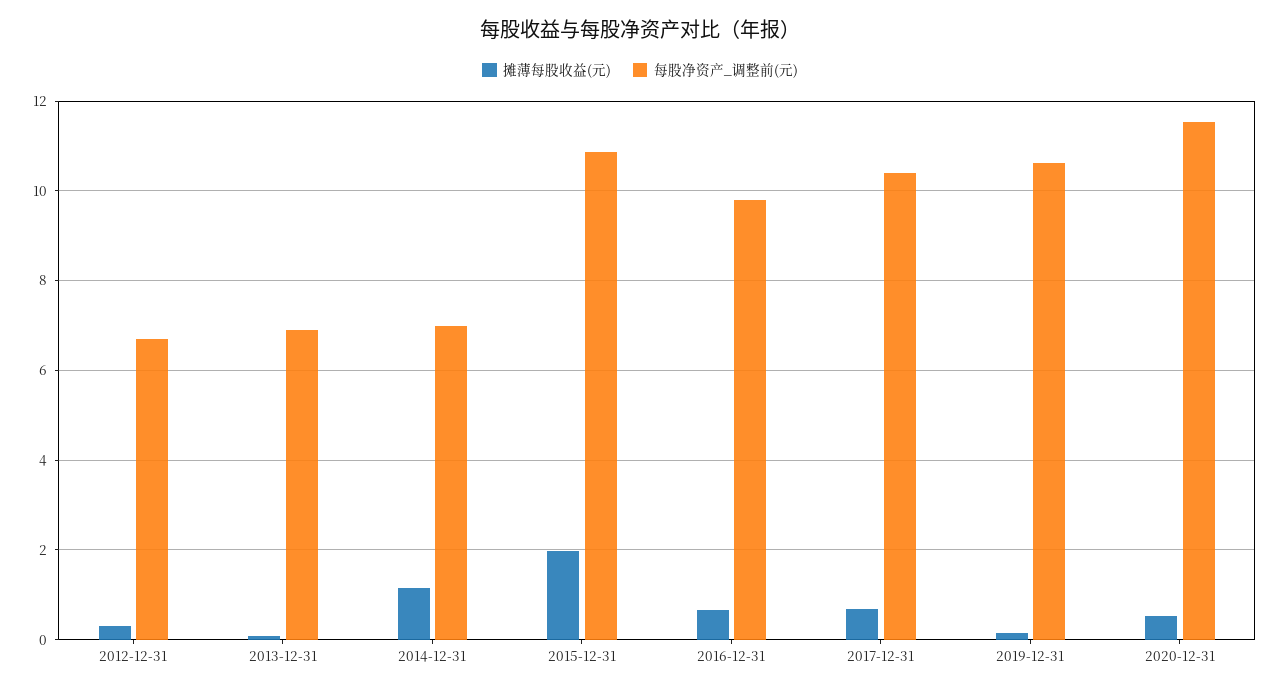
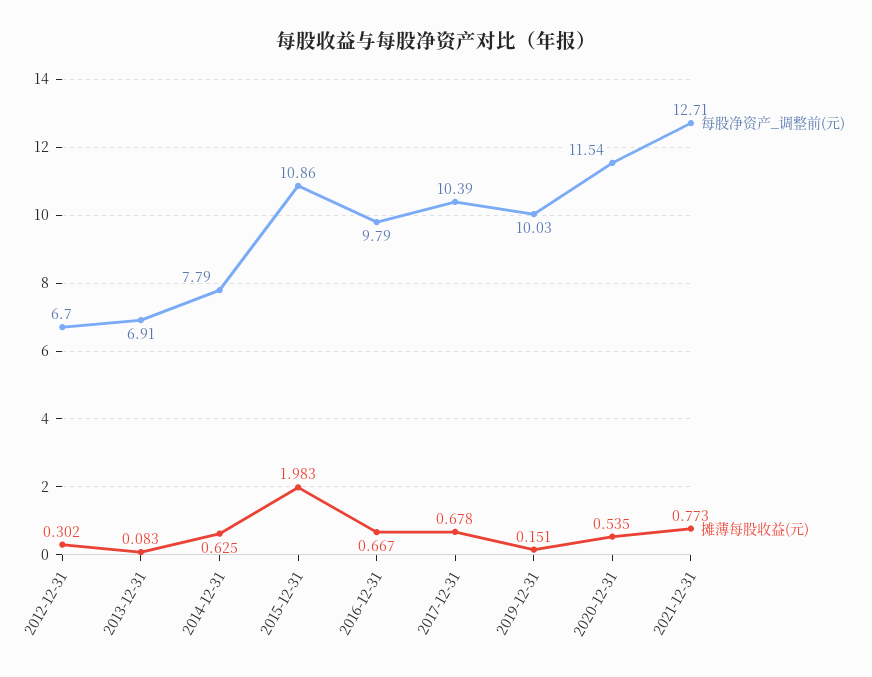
摊薄每股收益(元), 2014-12-31: 1.2 -> 0.625
每股净资产_调整前(元), 2014-12-31: 7 -> 7.79
每股净资产_调整前(元), 2019-12-31: 10.6 -> 10.03
每股净资产_调整前(元), 2021-12-31: none -> 12.71
摊薄每股收益(元), 2021-12-31: none -> 0.773

